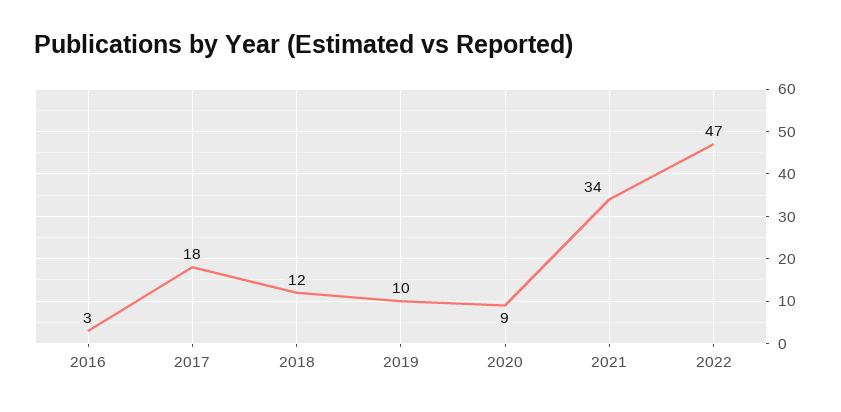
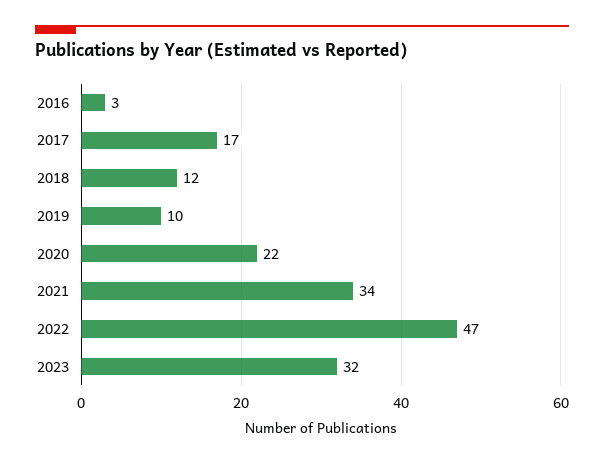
2017: 18 -> 17
2020: 9 -> 22
2023: none -> 32

